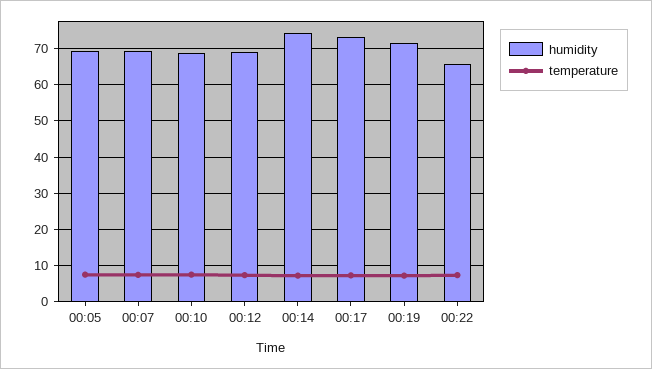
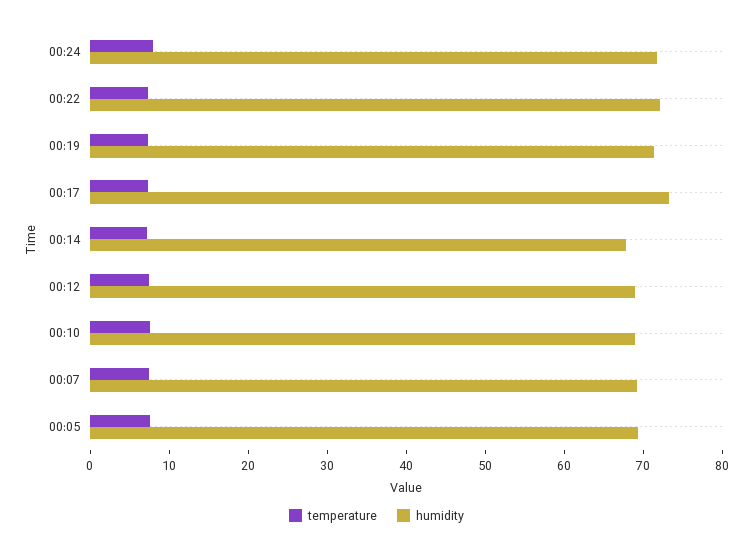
humidity, 00:14: 74 -> 68
humidity, 00:22: 66 -> 72
temperature, 00:24: none -> 8
humidity, 00:24: none -> 72

